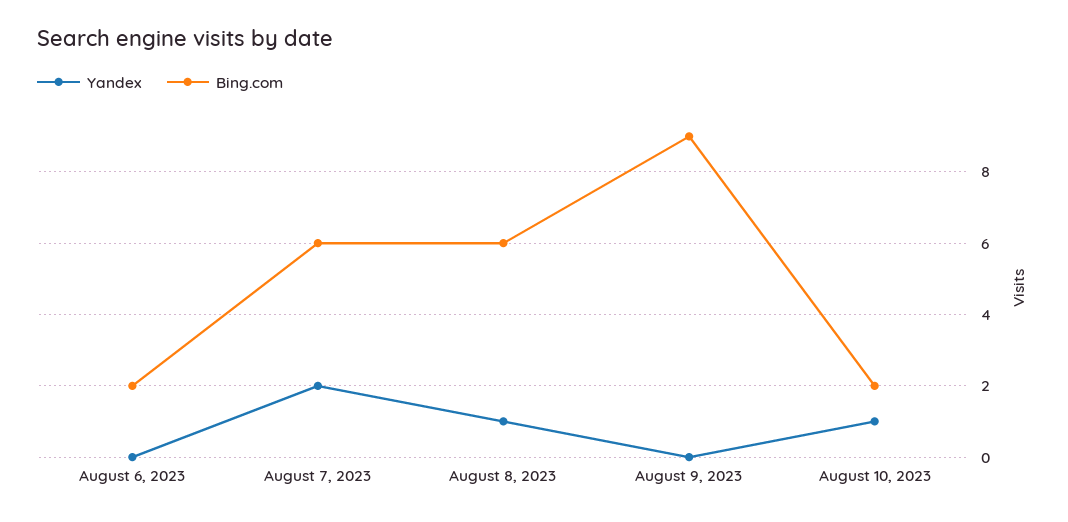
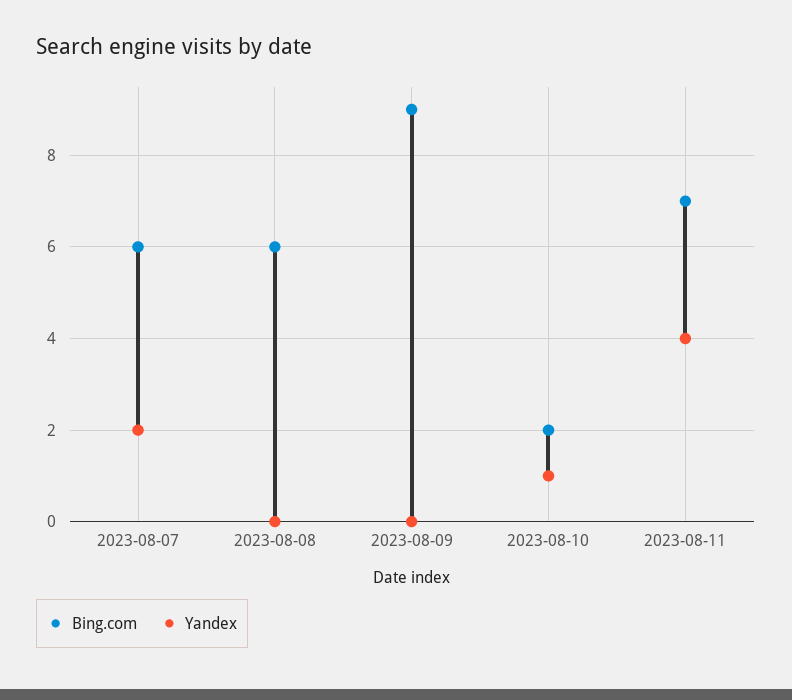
Yandex, August 6, 2023: 0 -> none
Bing.com, August 6, 2023: 2 -> none
Yandex, August 8, 2023: 1 -> 0
Bing.com, 2023-08-11: none -> 7
Yandex, 2023-08-11: none -> 4

